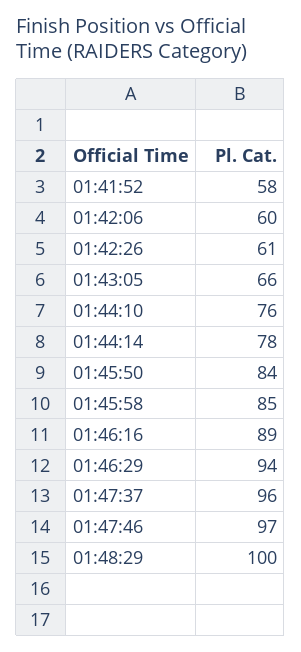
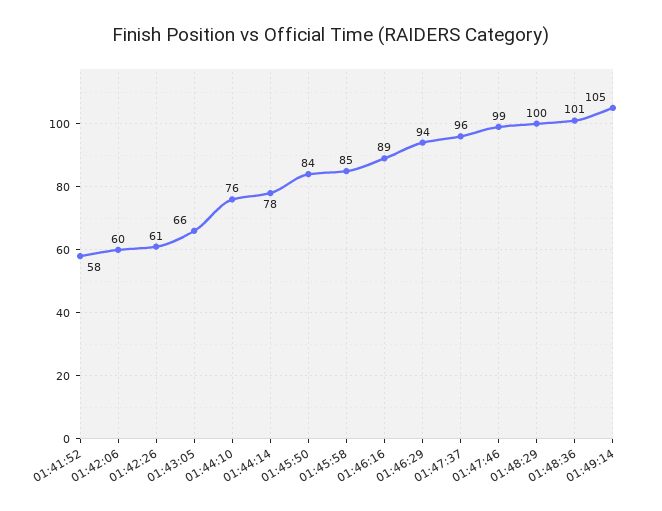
01:47:46: 97 -> 99
01:48:36: none -> 101
01:49:14: none -> 105

